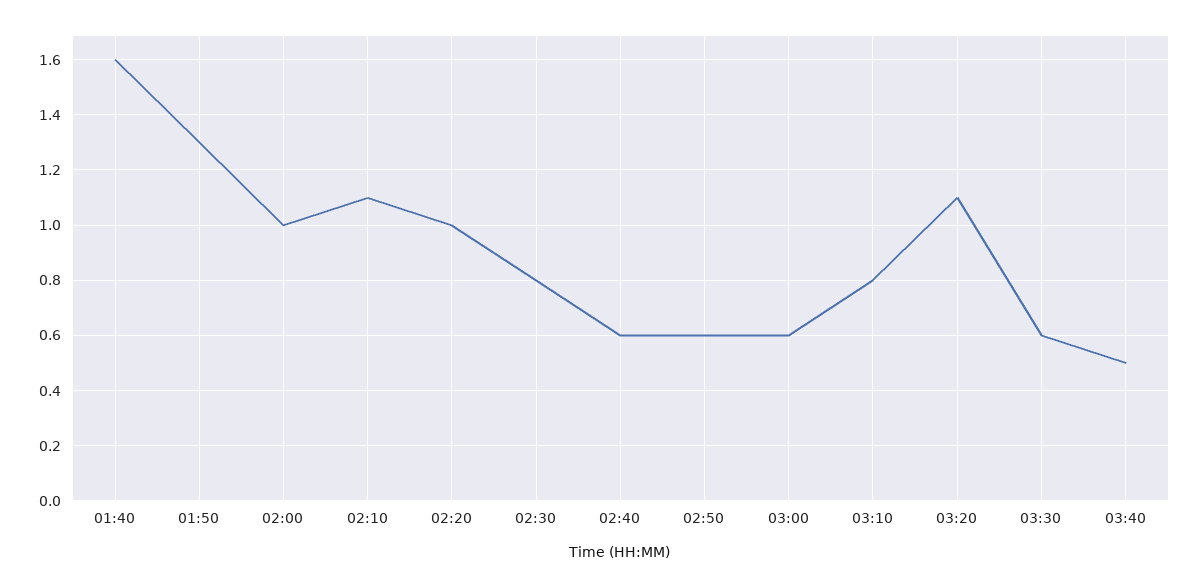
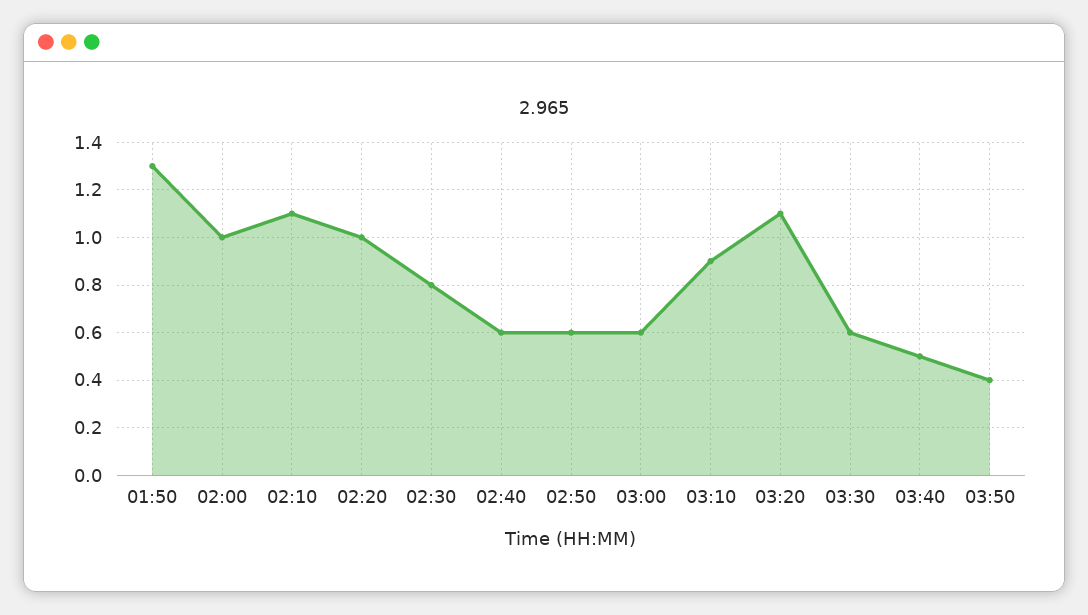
01:40: 1.6 -> none
03:10: 0.8 -> 0.9
03:50: none -> 0.4

